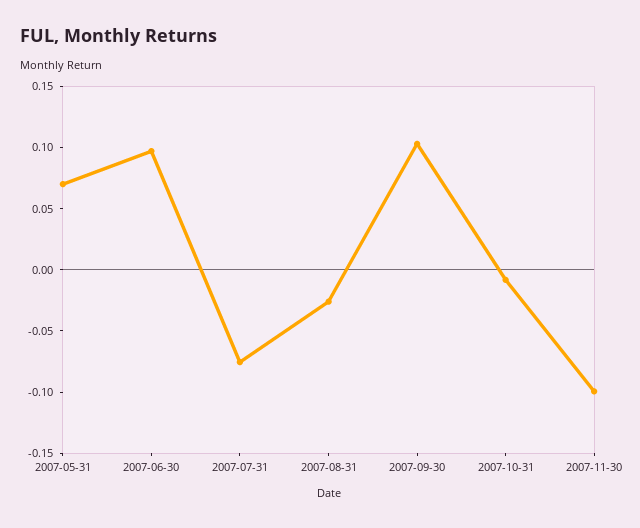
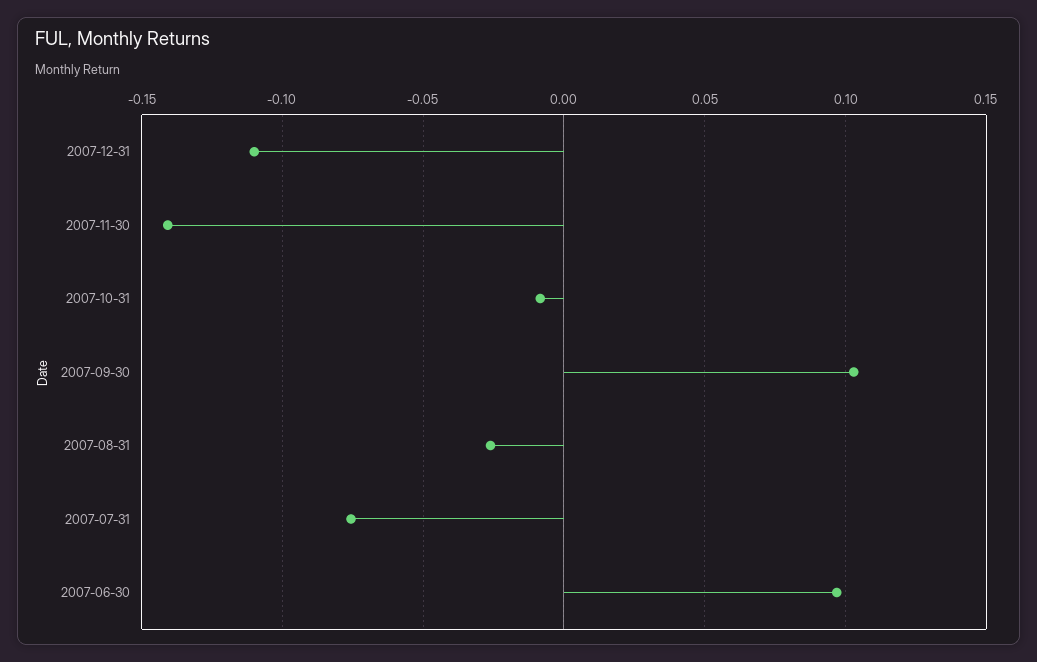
2007-05-31: 0.07 -> none
2007-11-30: -0.1 -> -0.14
2007-12-31: none -> -0.11

